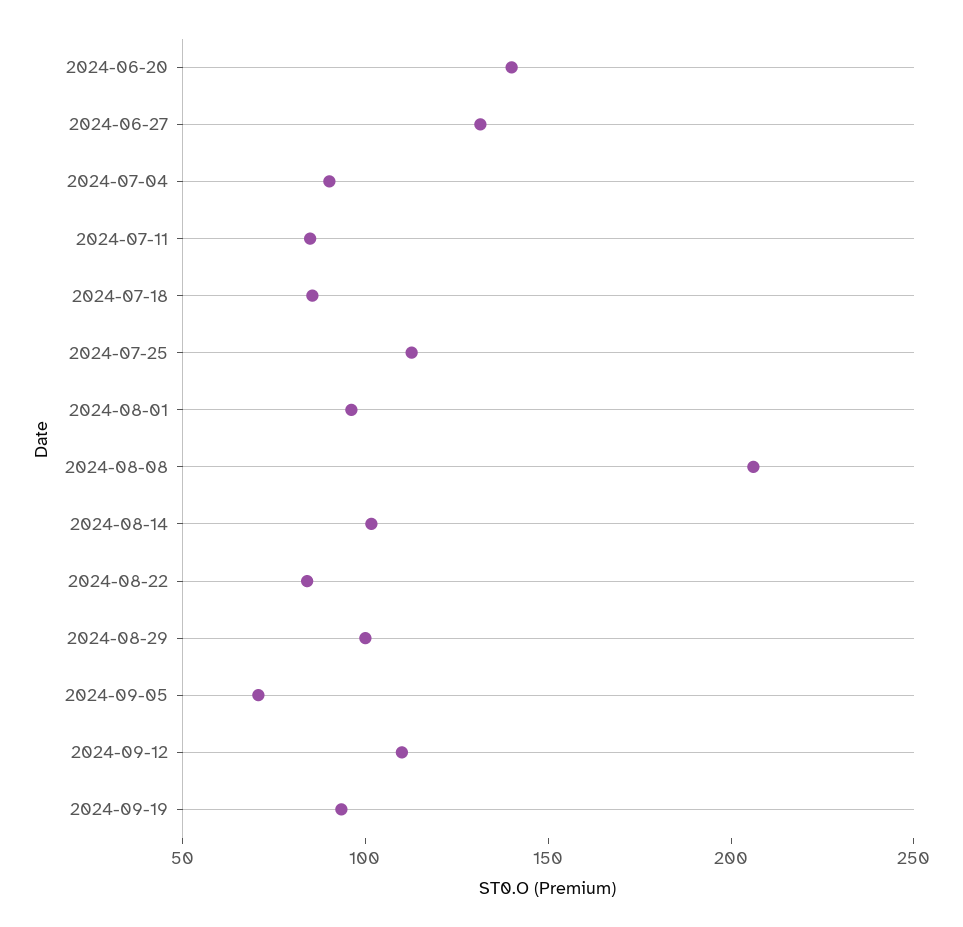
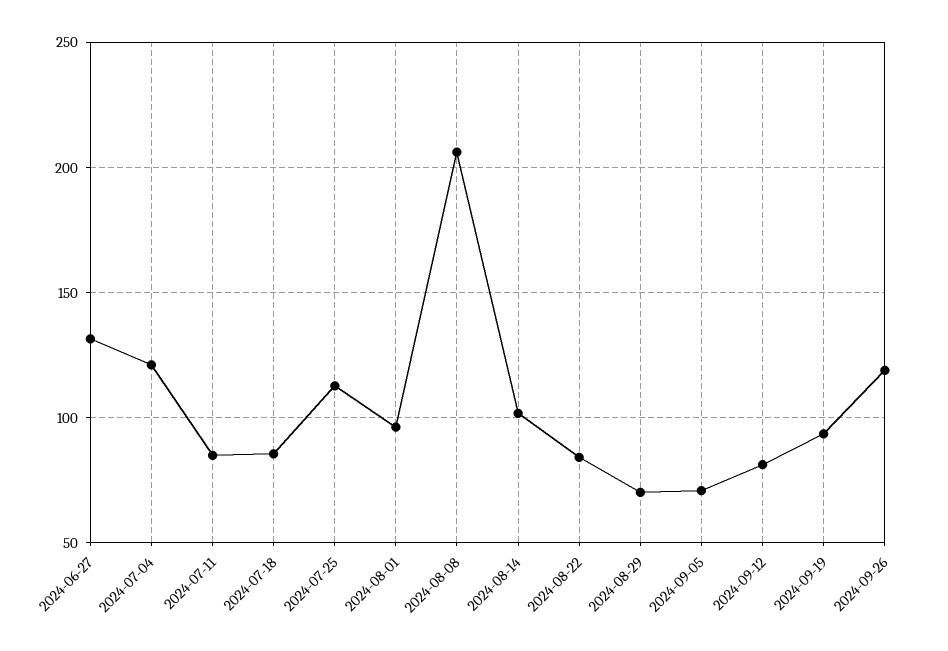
2024-06-20: 140 -> none
2024-07-04: 90 -> 120
2024-08-29: 100 -> 70
2024-09-12: 110 -> 80
2024-09-26: none -> 120

